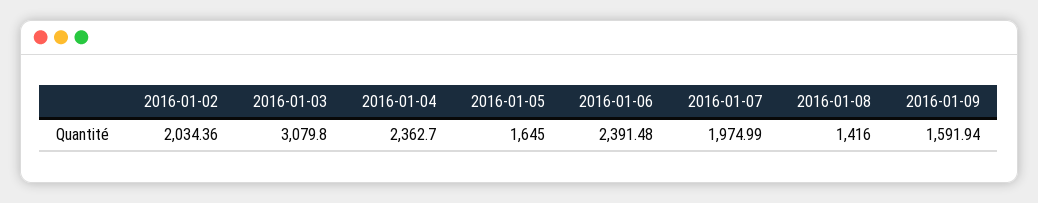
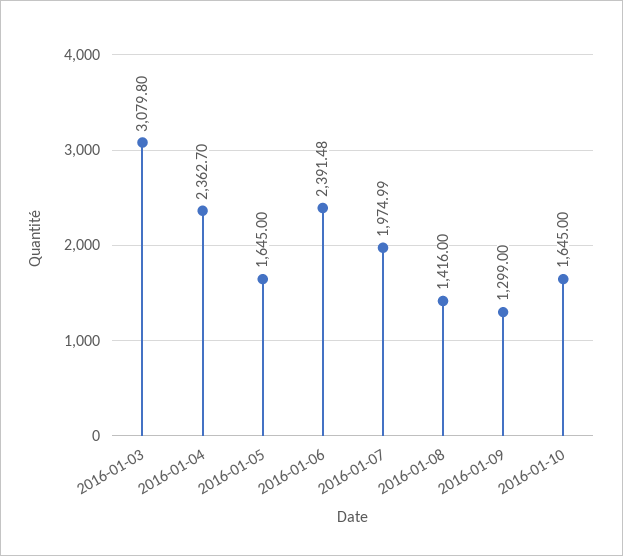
2016-01-02: 2034.36 -> none
2016-01-09: 1591.94 -> 1299
2016-01-10: none -> 1645

